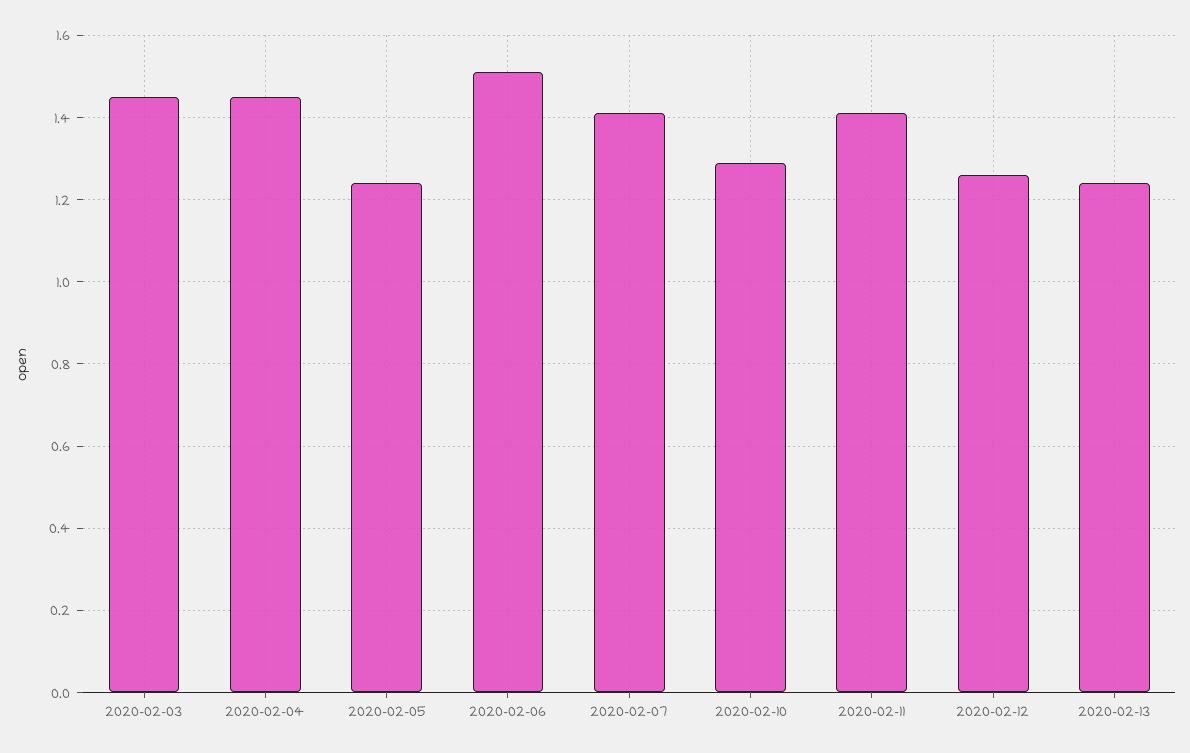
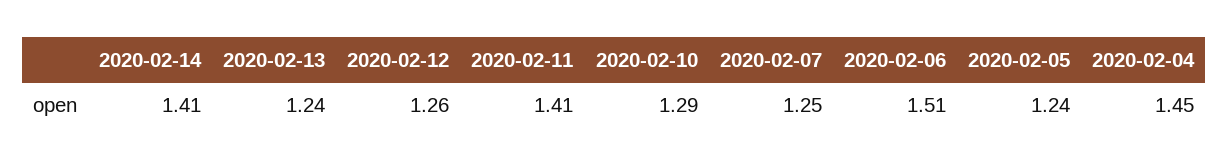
2020-02-03: 1.45 -> none
2020-02-07: 1.4 -> 1.25
2020-02-14: none -> 1.41

